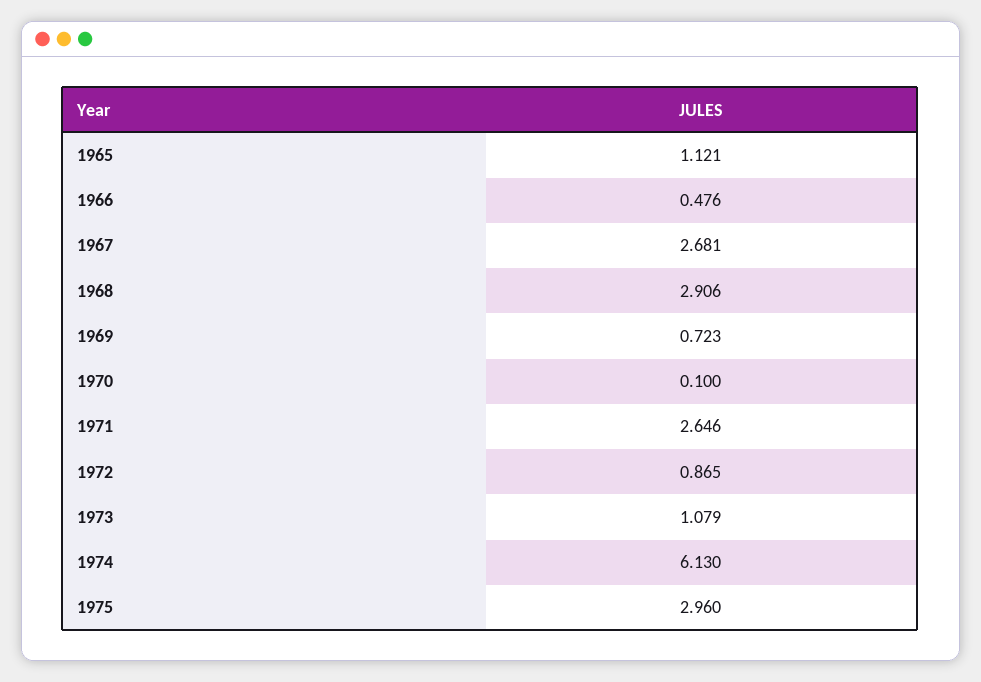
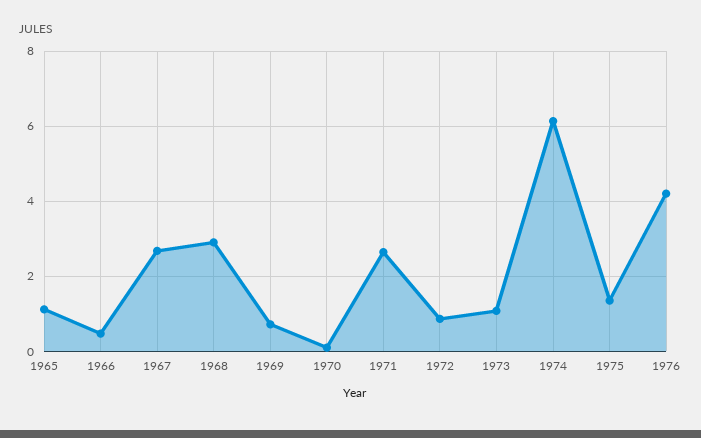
1975: 2.96 -> 1.4
1976: none -> 4.2

